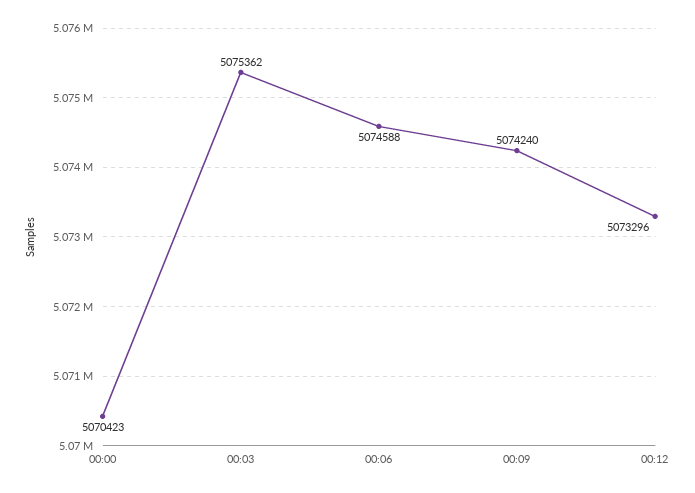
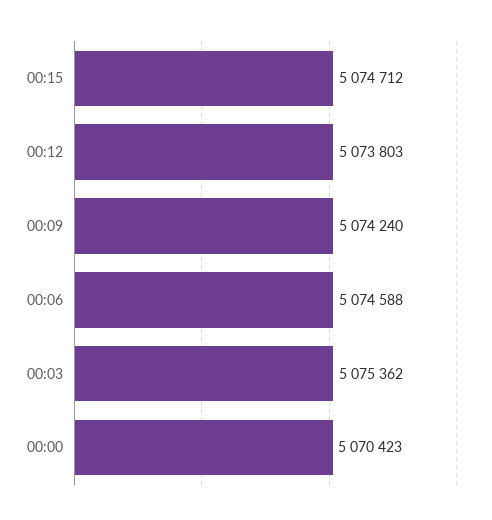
00:12: 5073296 -> 5073803
00:15: none -> 5074712

